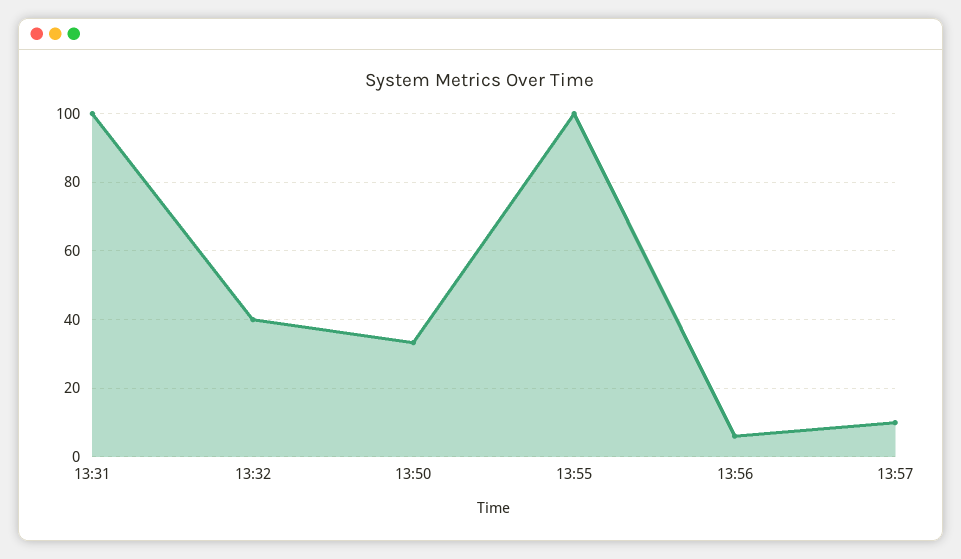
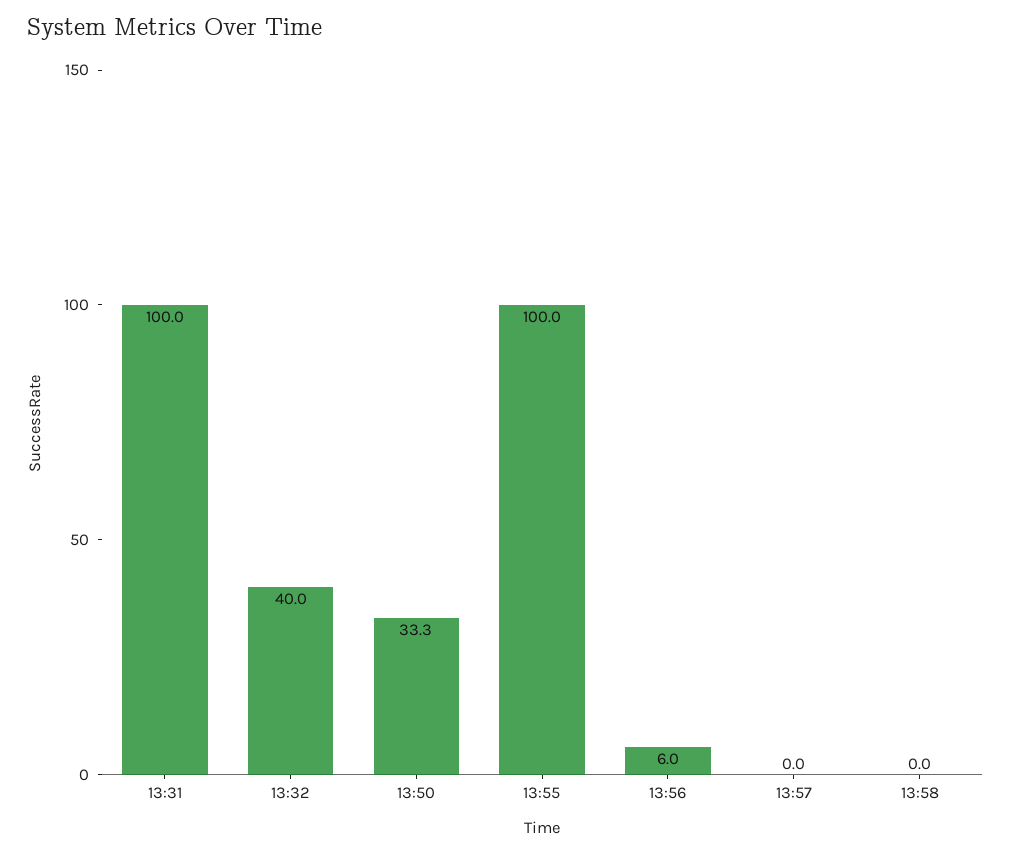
13:57: 10 -> 0
13:58: none -> 0

